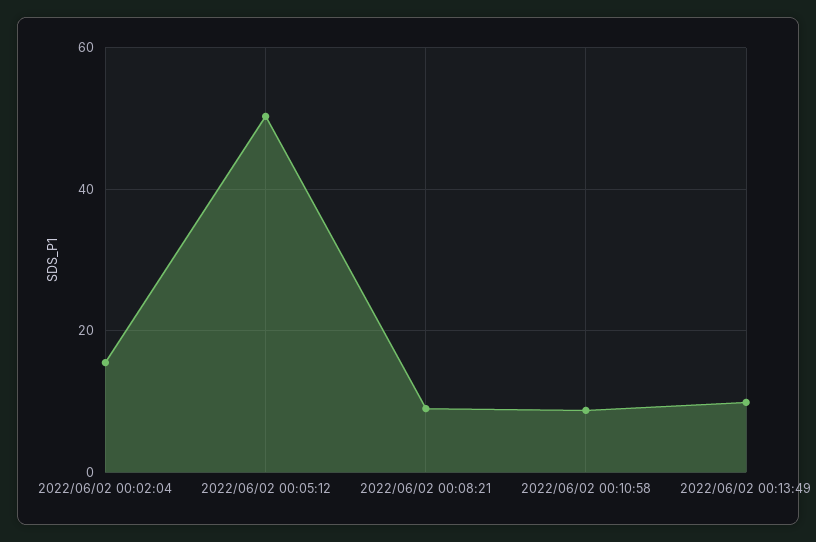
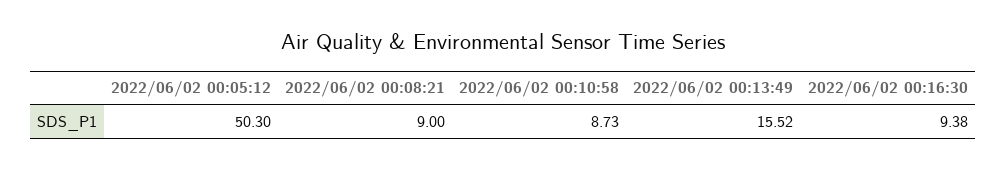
2022/06/02 00:02:04: 16 -> none
2022/06/02 00:13:49: 10 -> 15.52
2022/06/02 00:16:30: none -> 9.38

